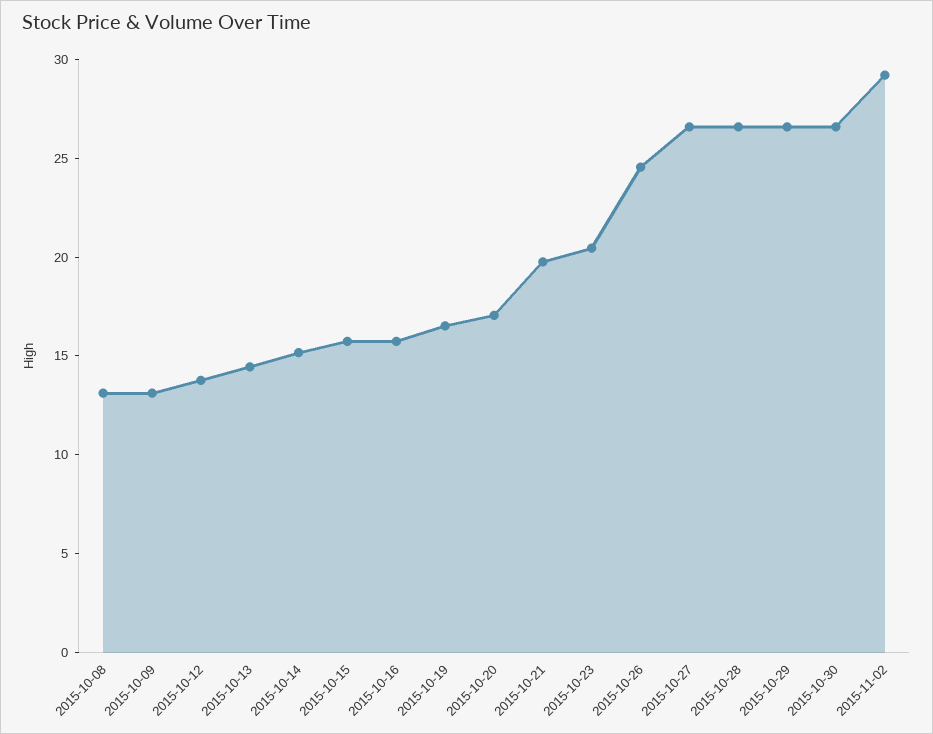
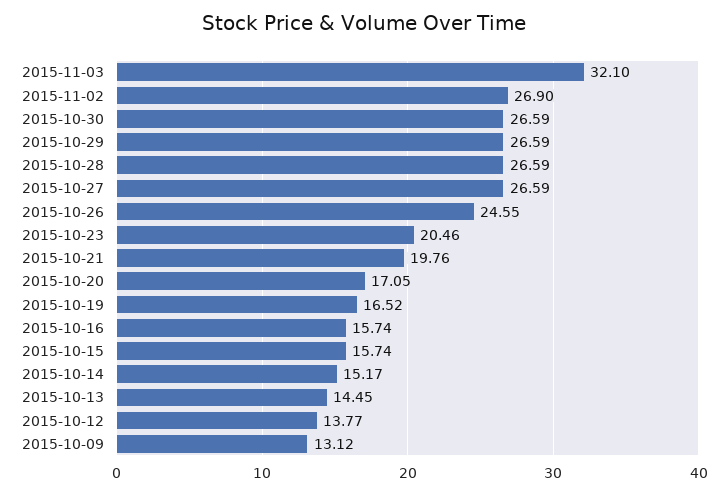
2015-10-08: 13 -> none
2015-11-02: 29 -> 26.9
2015-11-03: none -> 32.1

